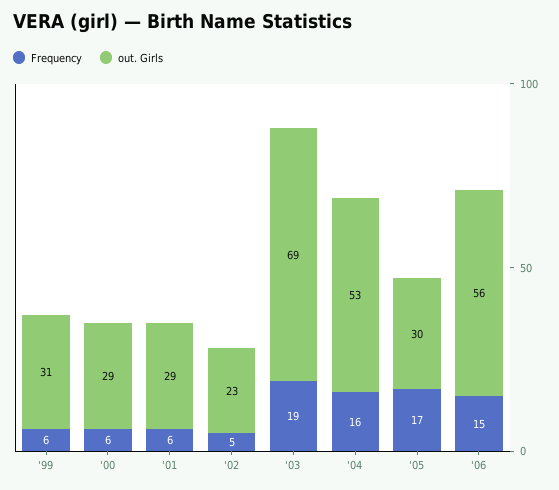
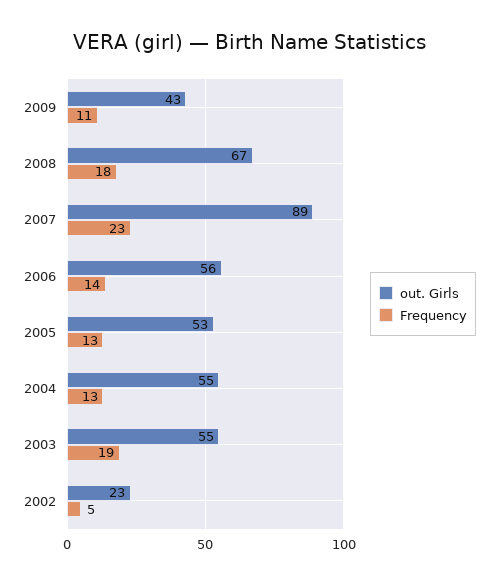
Frequency, '99: 6 -> none
out. Girls, '99: 31 -> none
Frequency, '00: 6 -> none
out. Girls, '00: 29 -> none
Frequency, '01: 6 -> none
out. Girls, '01: 29 -> none
out. Girls, '03: 69 -> 55
Frequency, '04: 16 -> 13
out. Girls, '04: 53 -> 55
Frequency, '05: 17 -> 13
out. Girls, '05: 30 -> 53
Frequency, '06: 15 -> 14
out. Girls, 2009: none -> 43
Frequency, 2009: none -> 11
out. Girls, 2008: none -> 67
Frequency, 2008: none -> 18
out. Girls, 2007: none -> 89
Frequency, 2007: none -> 23

